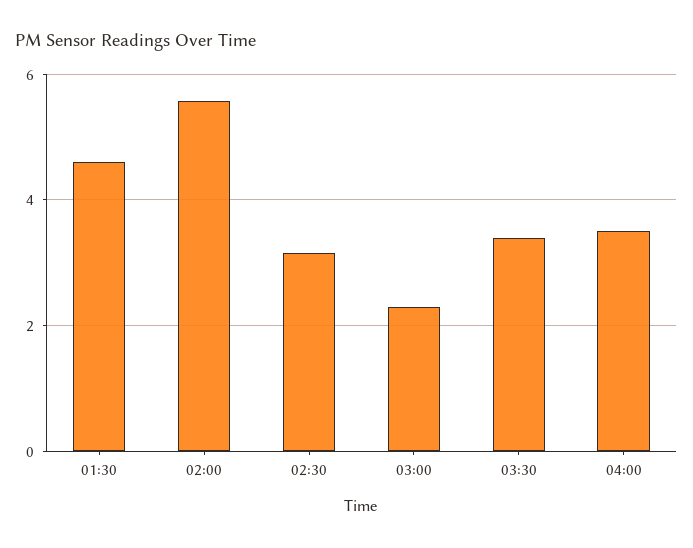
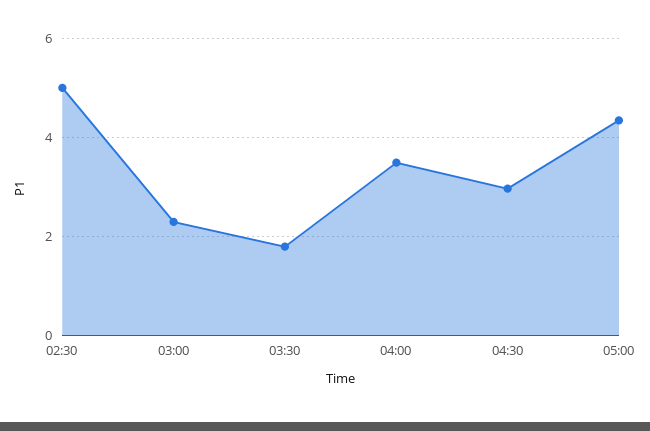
01:30: 4.6 -> none
02:00: 5.6 -> none
02:30: 3.2 -> 5
03:30: 3.4 -> 1.8
04:30: none -> 3
05:00: none -> 4.4

